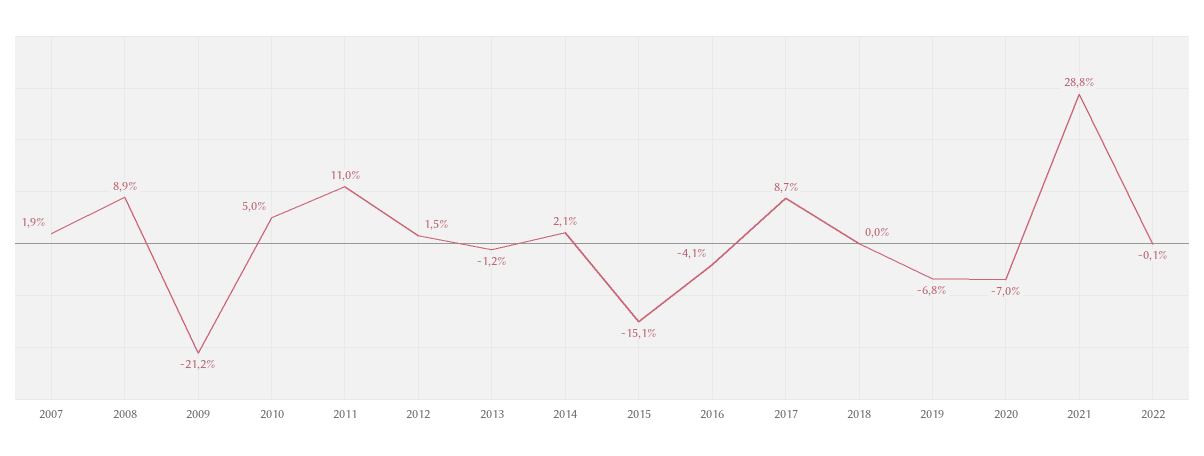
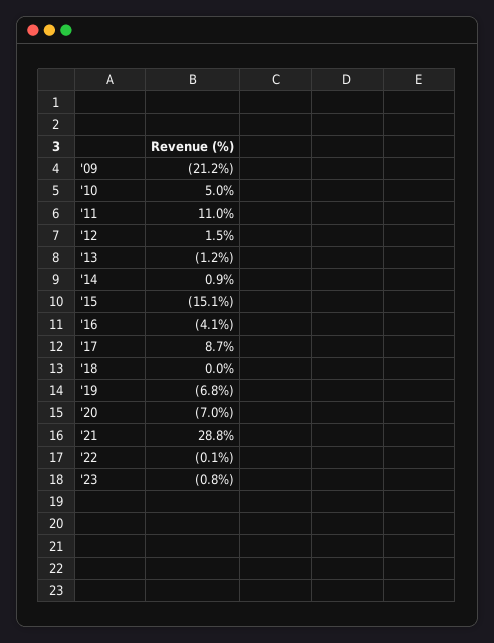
2007: 1.9 -> none
2008: 8.9 -> none
2014: 2.1 -> 0.9
'23: none -> -0.8

